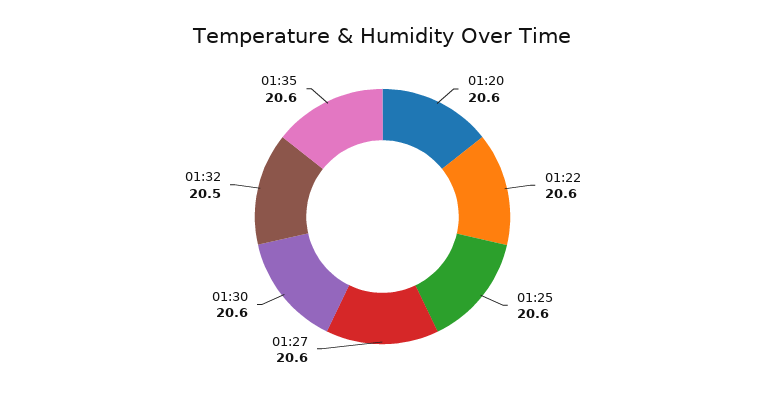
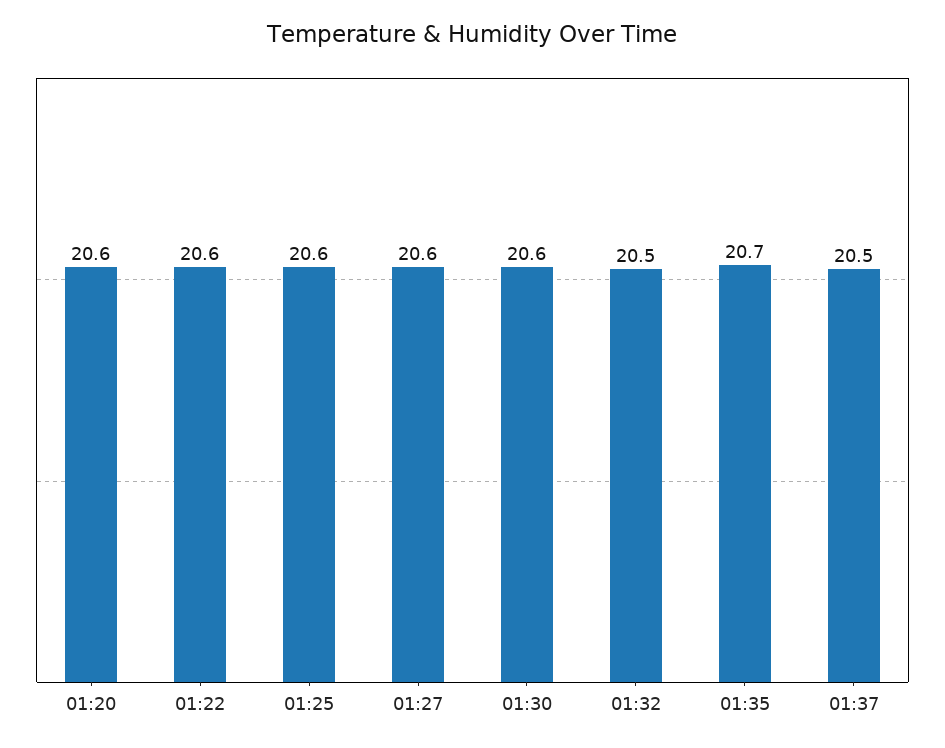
01:35: 20.6 -> 20.7
01:37: none -> 20.5

